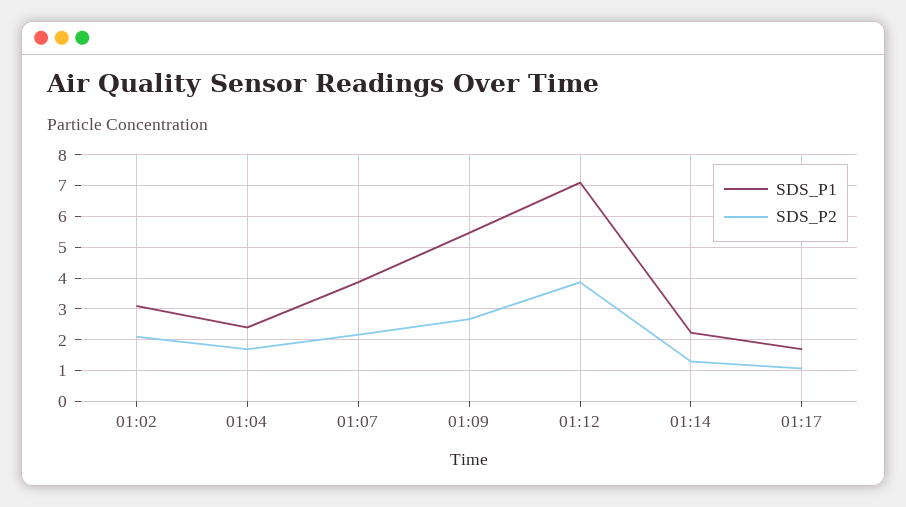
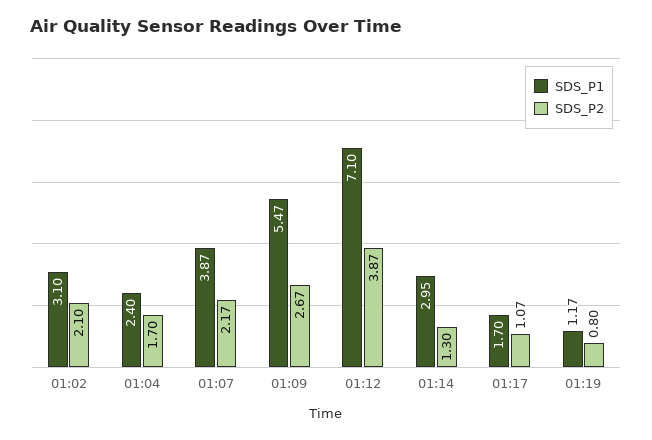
SDS_P1, 01:14: 2.2 -> 2.95
SDS_P1, 01:19: none -> 1.17
SDS_P2, 01:19: none -> 0.8

